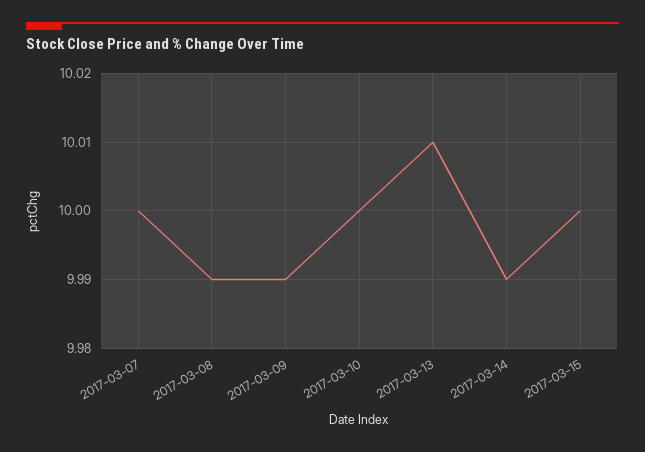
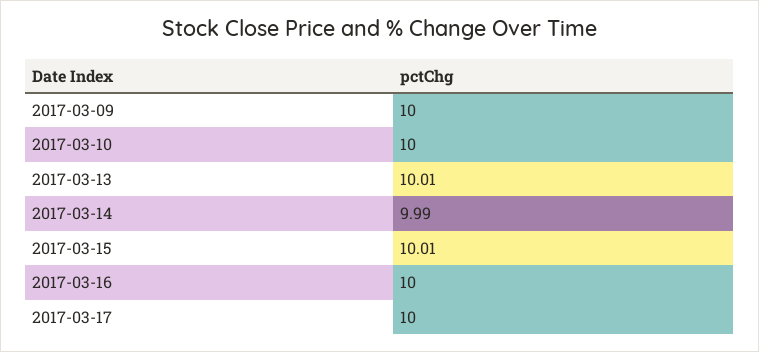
2017-03-07: 10 -> none
2017-03-08: 9.99 -> none
2017-03-09: 9.99 -> 10
2017-03-15: 10 -> 10.01
2017-03-16: none -> 10
2017-03-17: none -> 10

